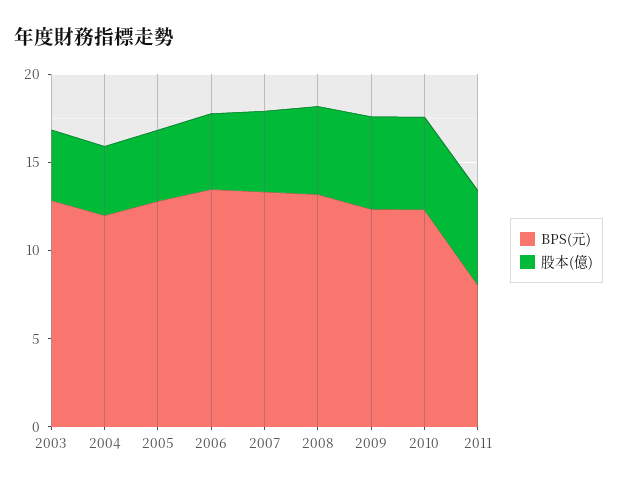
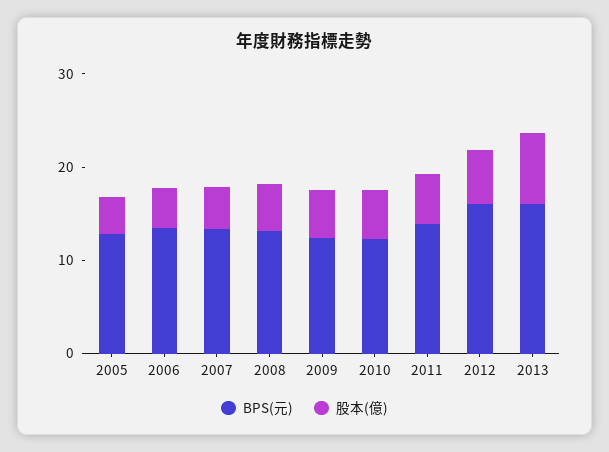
BPS(元), 2003: 13 -> none
股本(億), 2003: 4 -> none
BPS(元), 2004: 12 -> none
股本(億), 2004: 4 -> none
BPS(元), 2011: 8 -> 14
BPS(元), 2012: none -> 16
股本(億), 2012: none -> 6
BPS(元), 2013: none -> 16
股本(億), 2013: none -> 8

